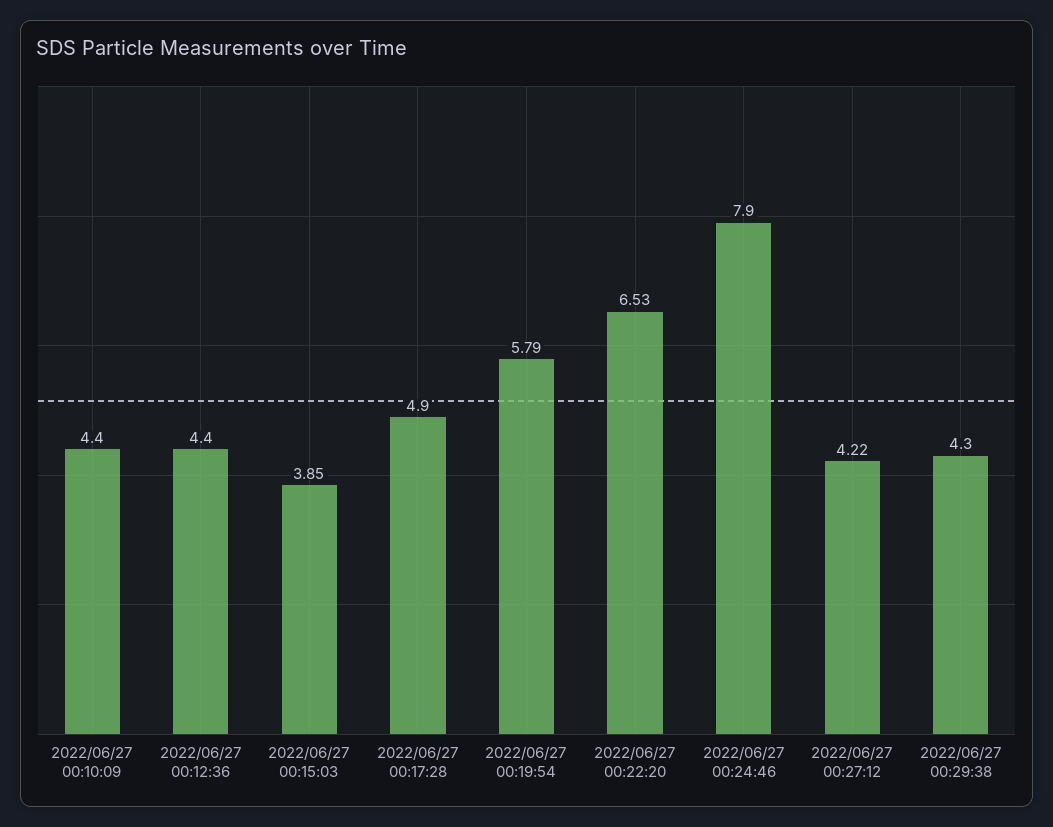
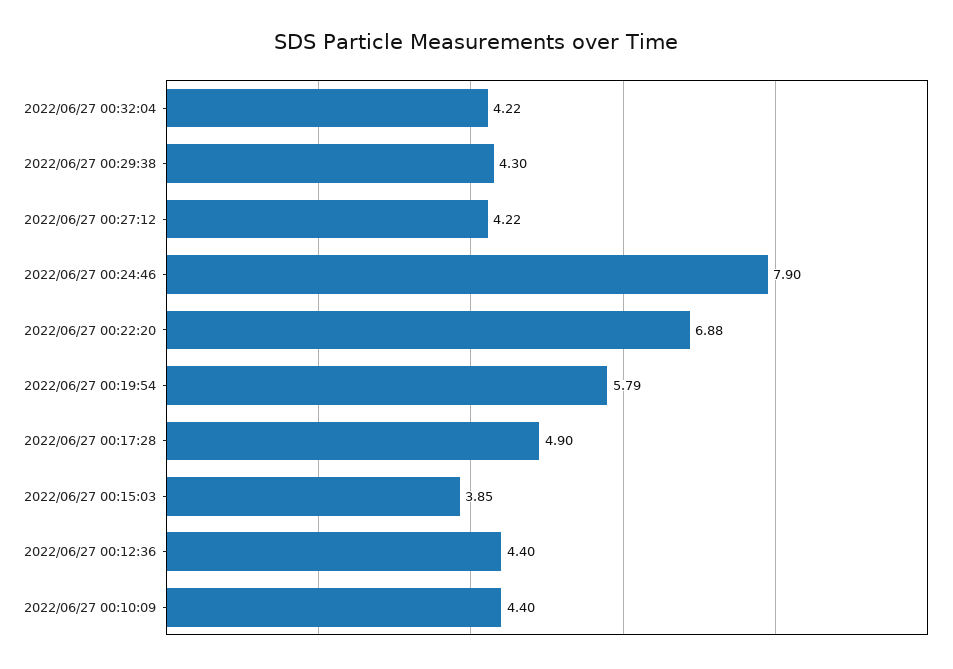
2022/06/27 00:22:20: 6.53 -> 6.88
2022/06/27 00:32:04: none -> 4.22

